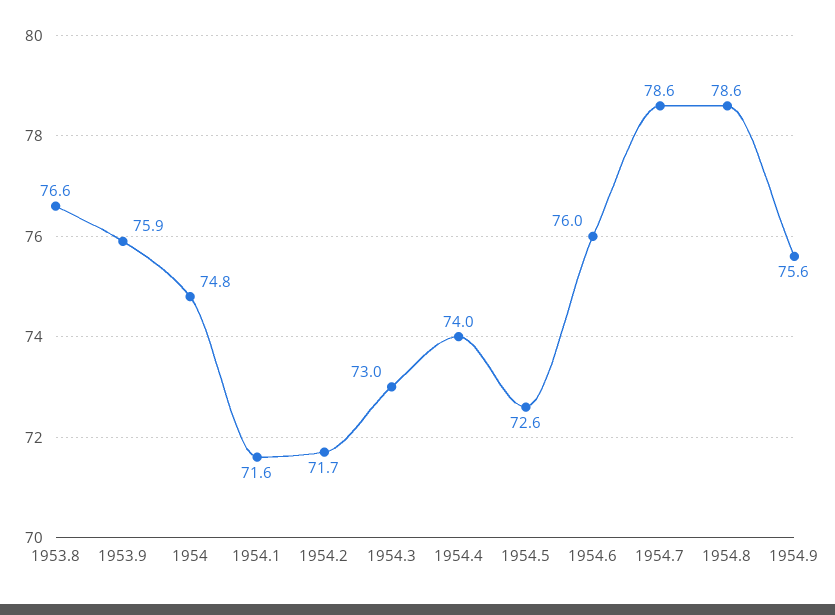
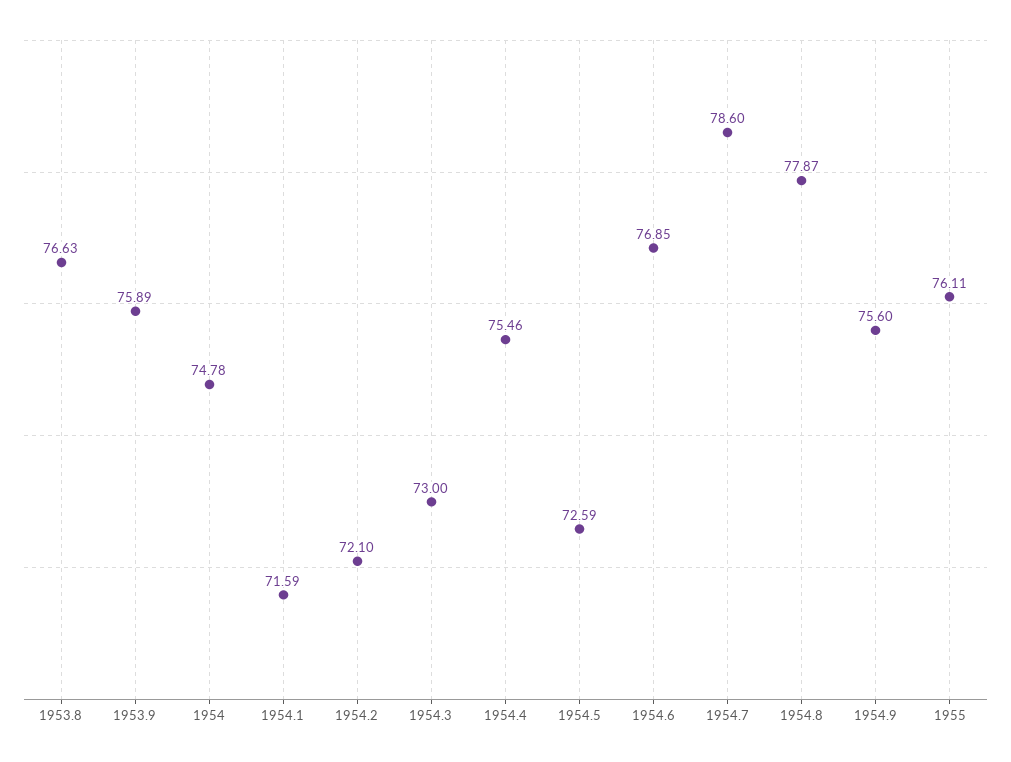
1954.2: 71.7 -> 72.1
1954.4: 74 -> 75.46
1954.6: 76 -> 76.85
1954.8: 78.6 -> 77.87
1955: none -> 76.11

